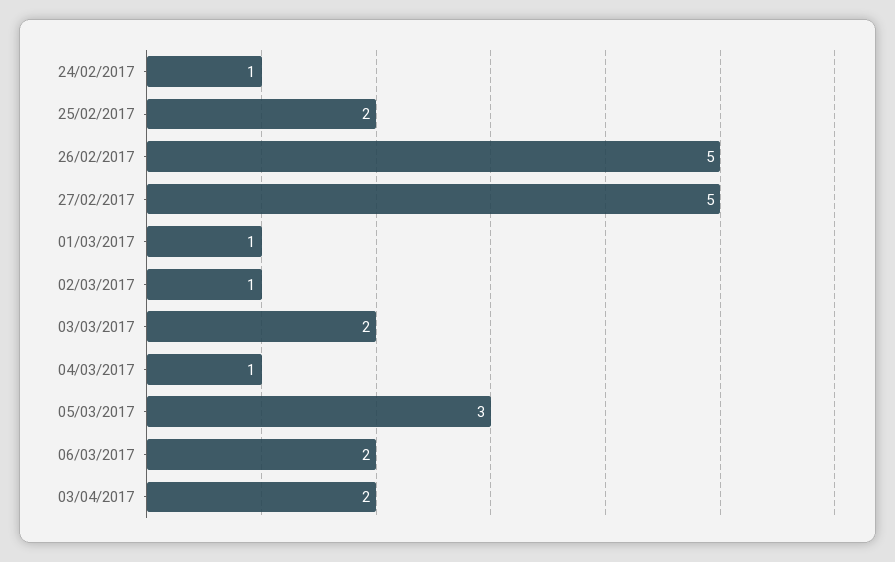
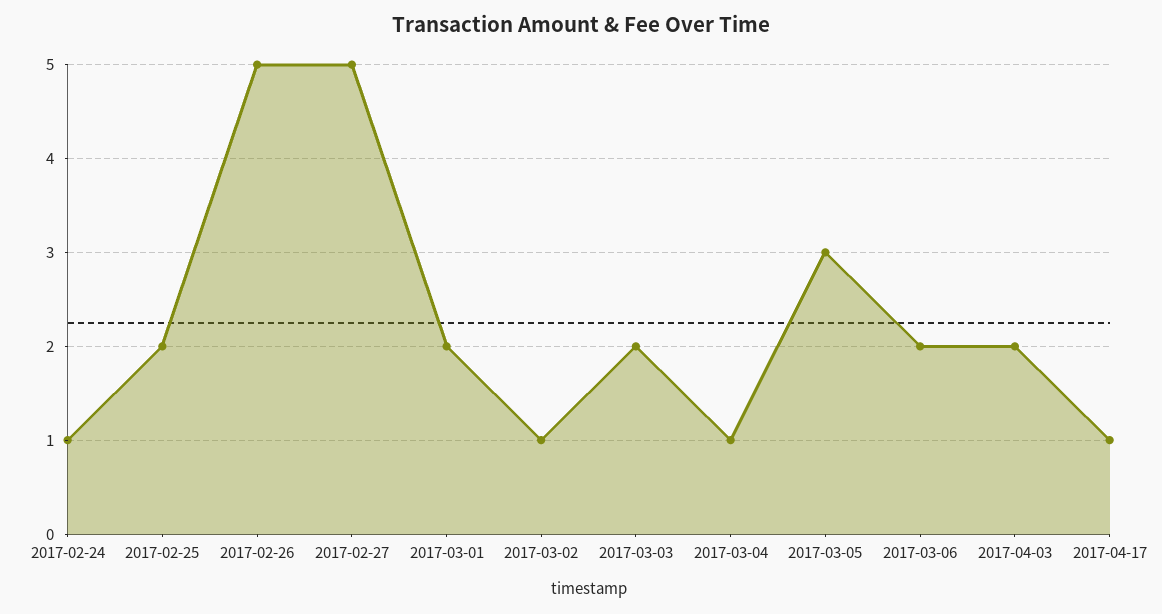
01/03/2017: 1 -> 2
2017-04-17: none -> 1

